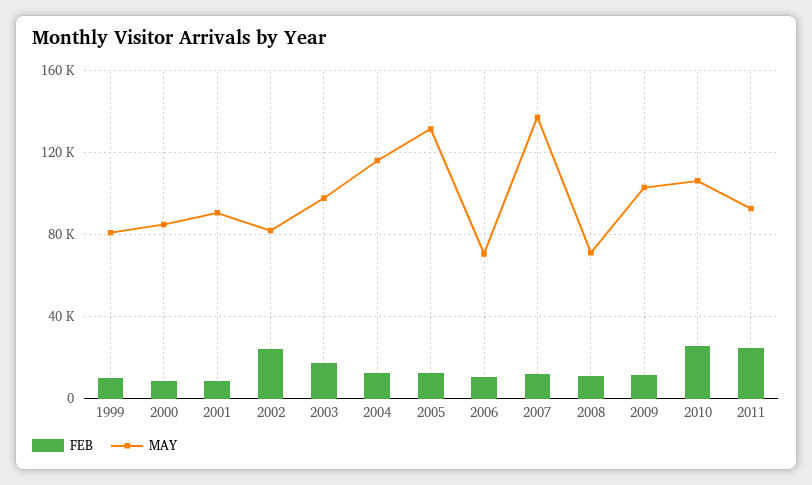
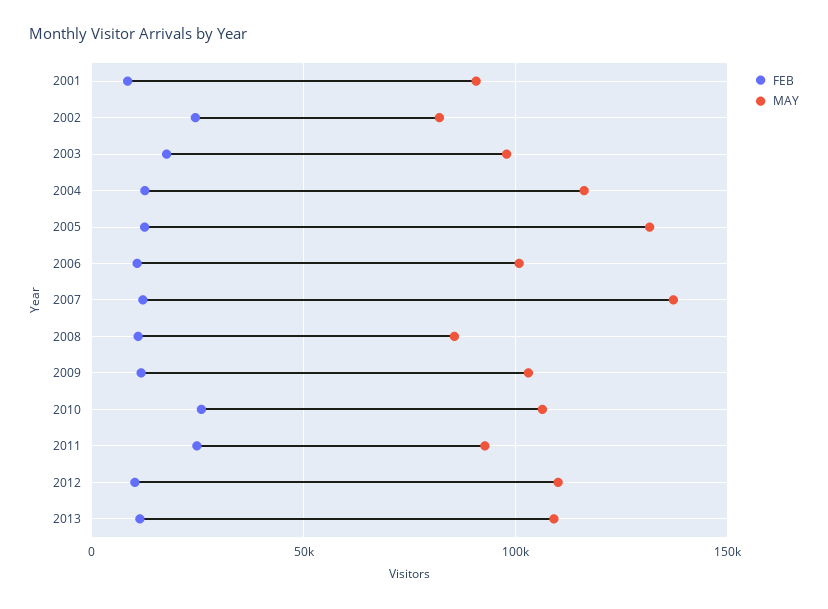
FEB, 1999: 10000 -> none
MAY, 1999: 80000 -> none
FEB, 2000: 10000 -> none
MAY, 2000: 85000 -> none
MAY, 2006: 70000 -> 100000
MAY, 2008: 70000 -> 85000
FEB, 2012: none -> 10000
MAY, 2012: none -> 110000
FEB, 2013: none -> 10000
MAY, 2013: none -> 110000

